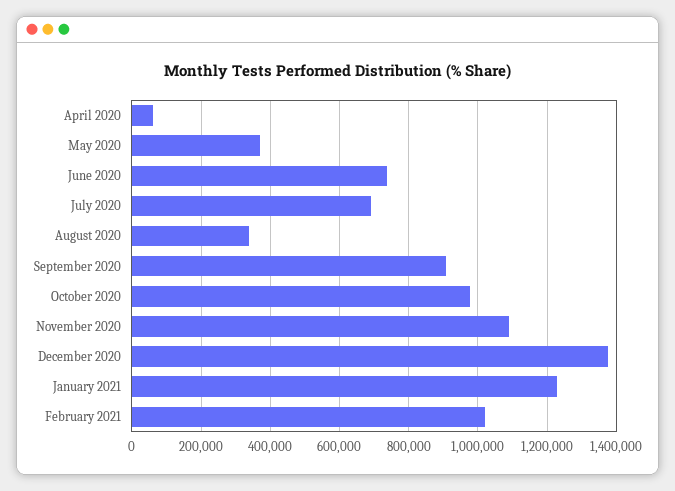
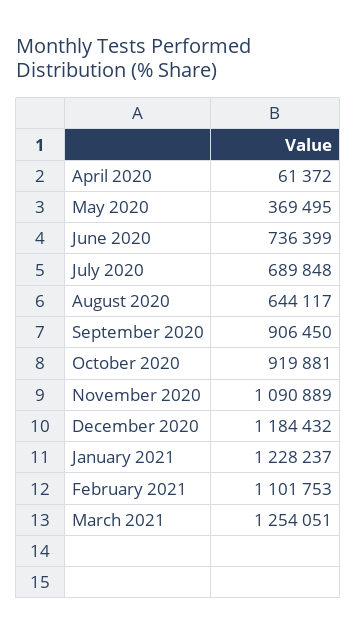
August 2020: 340000 -> 644117
October 2020: 980000 -> 919881
December 2020: 1380000 -> 1184432
February 2021: 1020000 -> 1101753
March 2021: none -> 1254051

